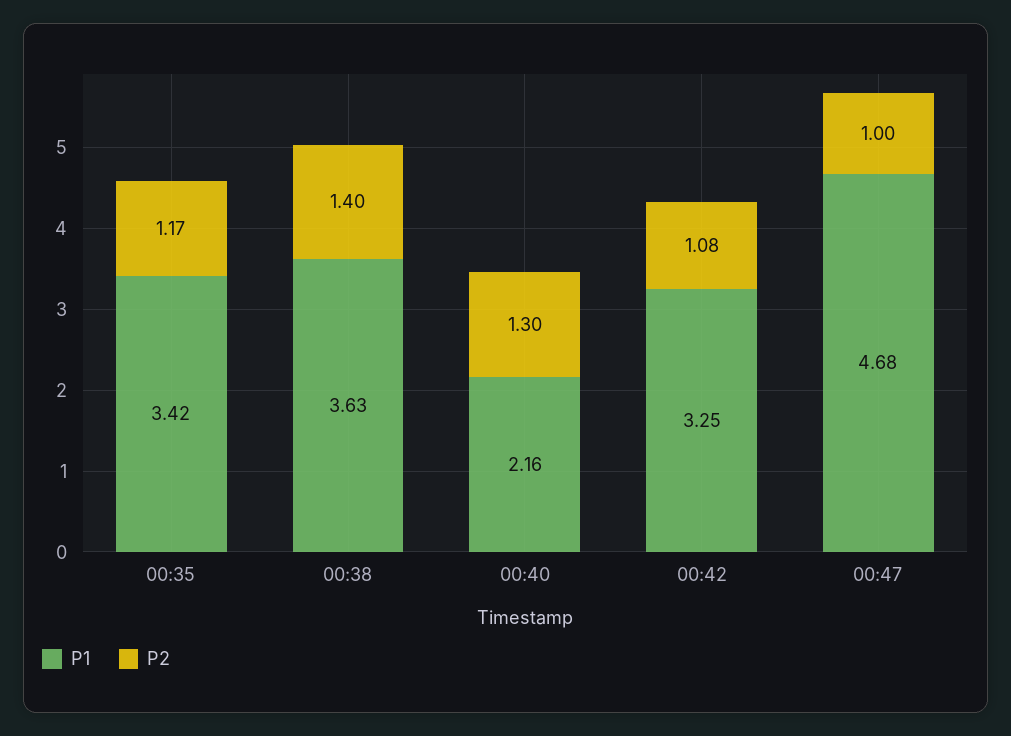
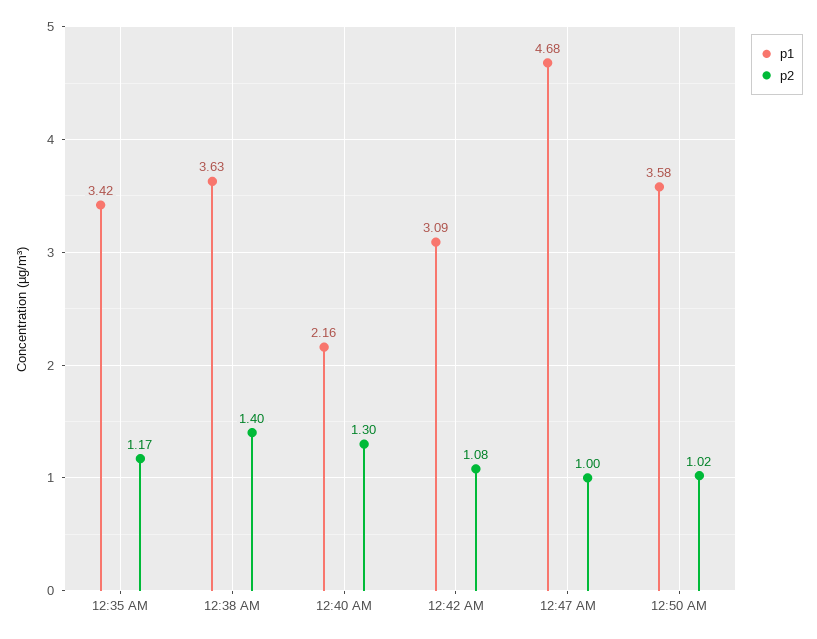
P1, 00:42: 3.25 -> 3.09
P1, 12:50 AM: none -> 3.58
P2, 12:50 AM: none -> 1.02

